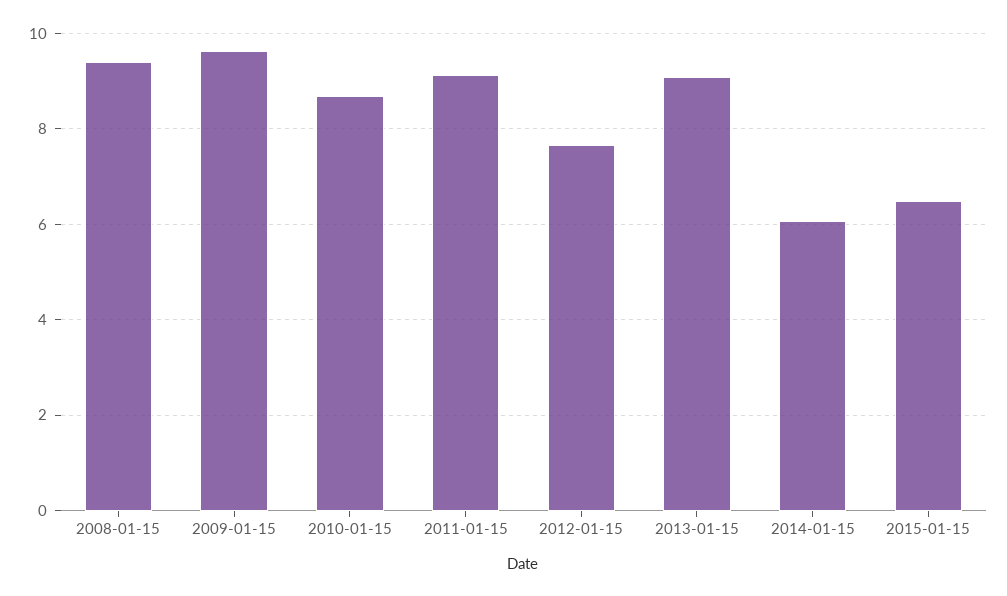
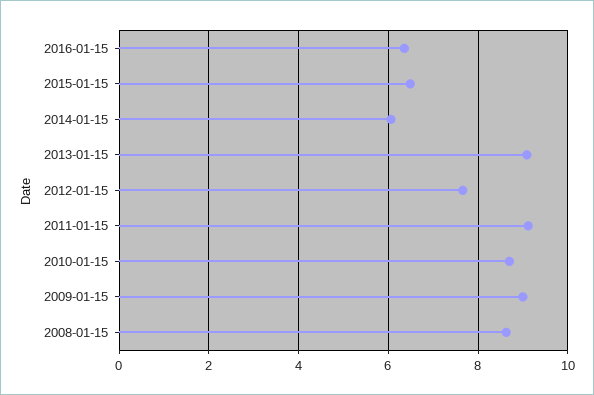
2008-01-15: 9.4 -> 8.6
2009-01-15: 9.6 -> 9
2016-01-15: none -> 6.4

